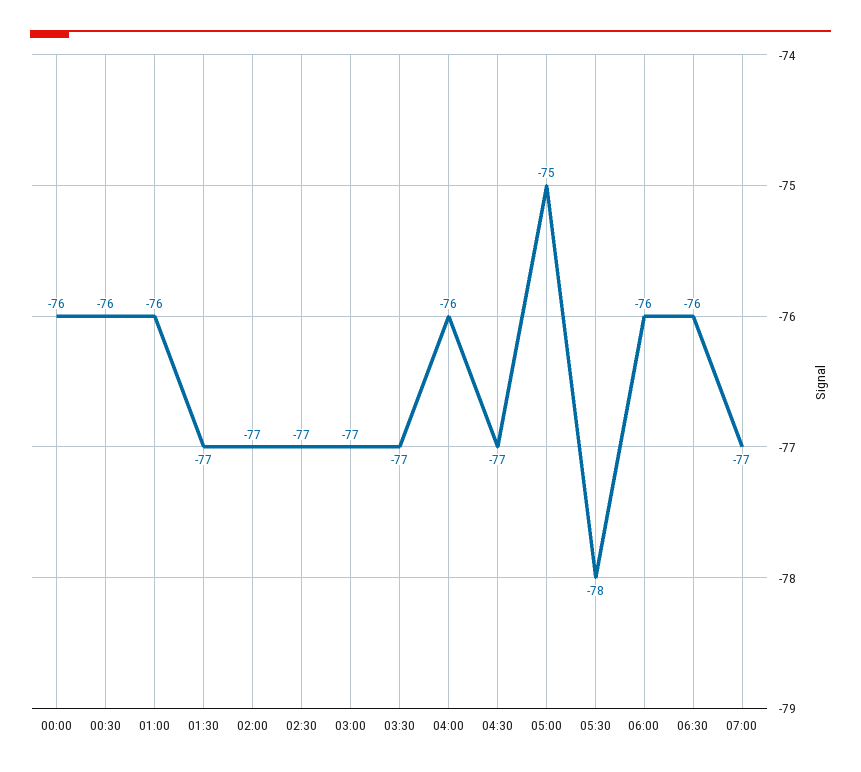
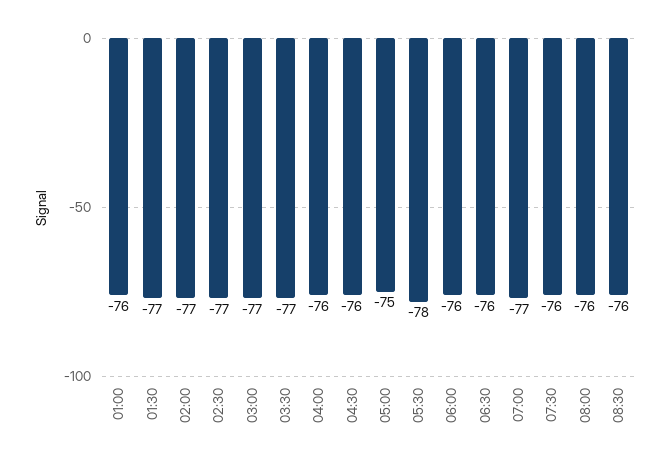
00:00: -76 -> none
00:30: -76 -> none
04:30: -77 -> -76
07:30: none -> -76
08:00: none -> -76
08:30: none -> -76

